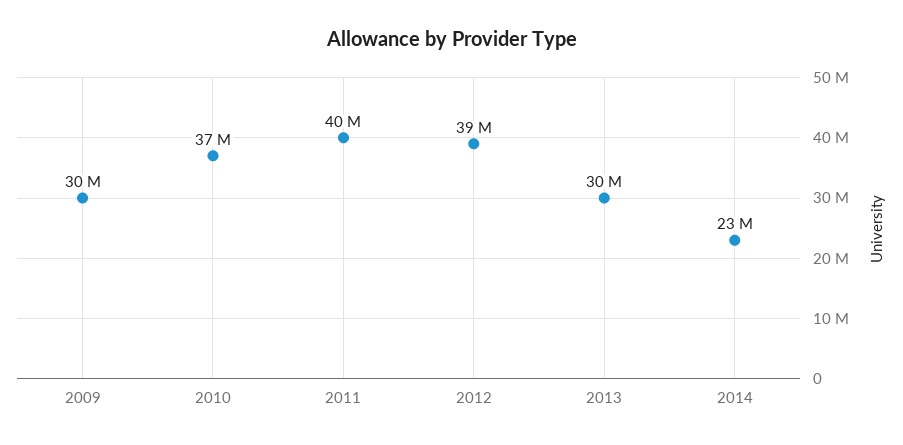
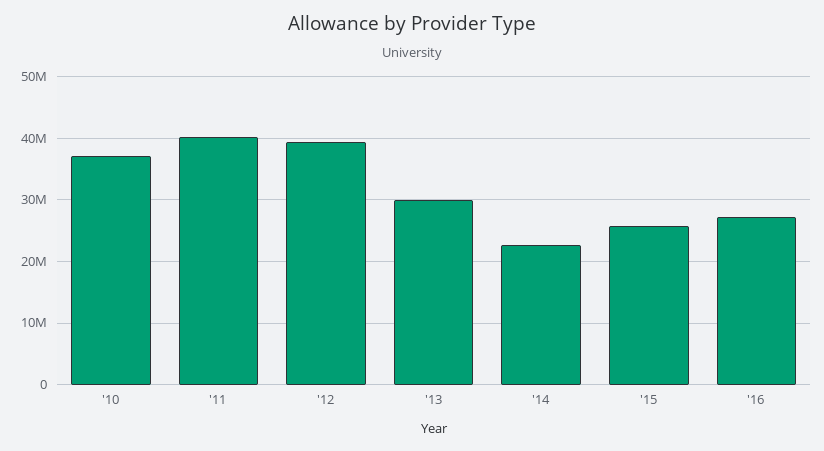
2009: 30000000 -> none
'15: none -> 26000000
'16: none -> 27000000

